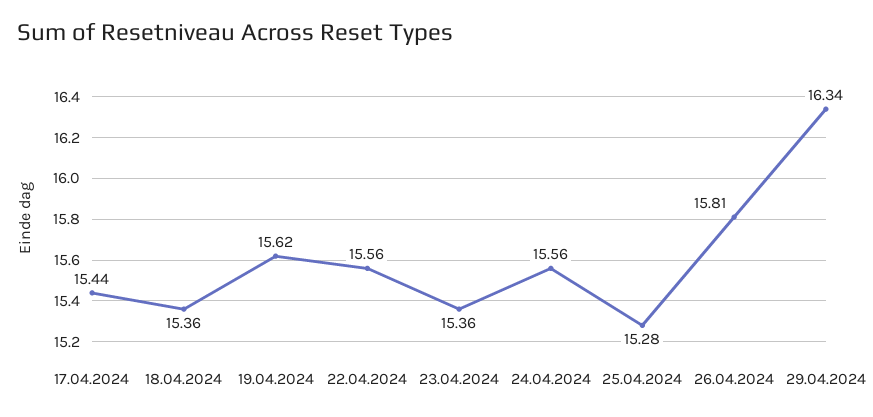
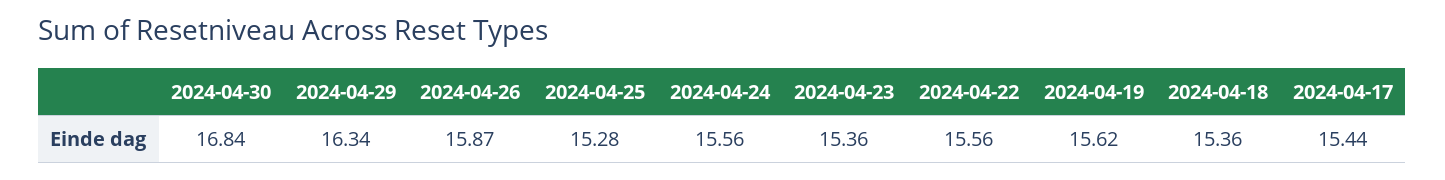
26.04.2024: 15.81 -> 15.87
2024-04-30: none -> 16.84

